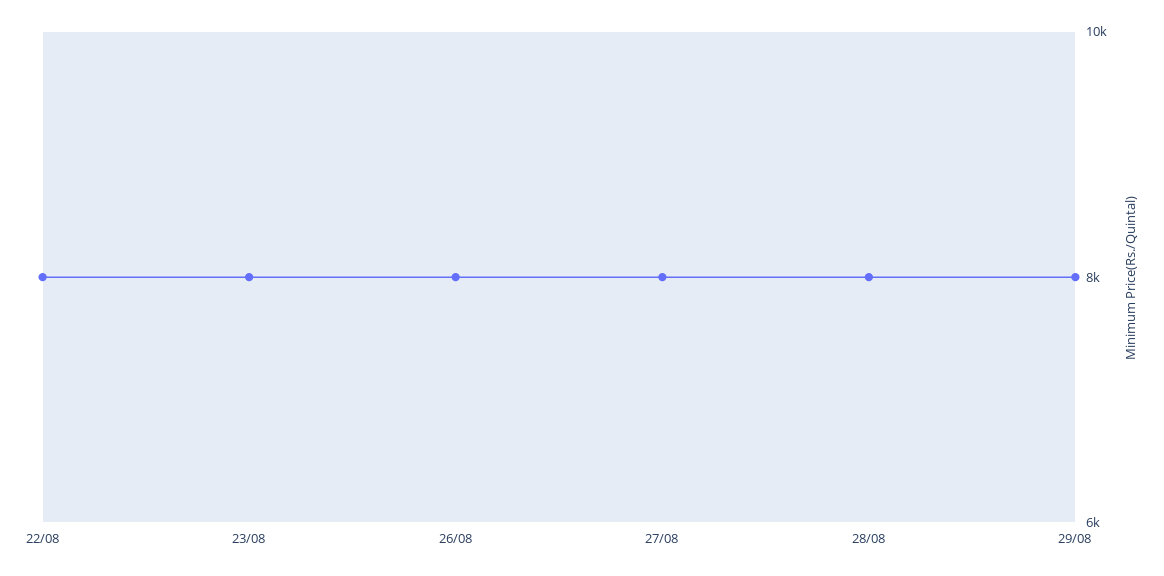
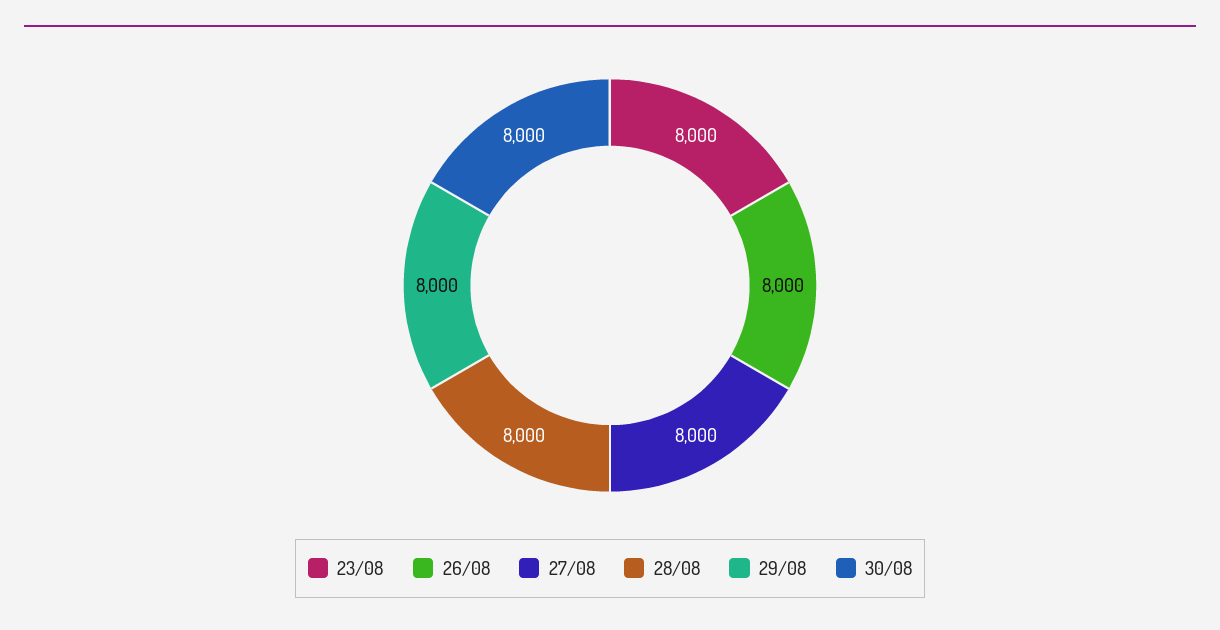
22/08: 8000 -> none
30/08: none -> 8000

